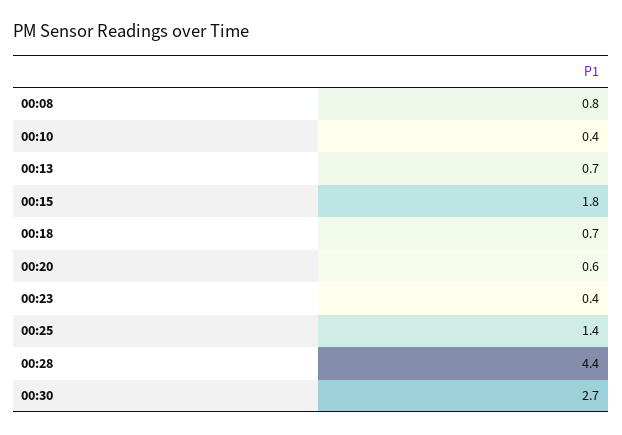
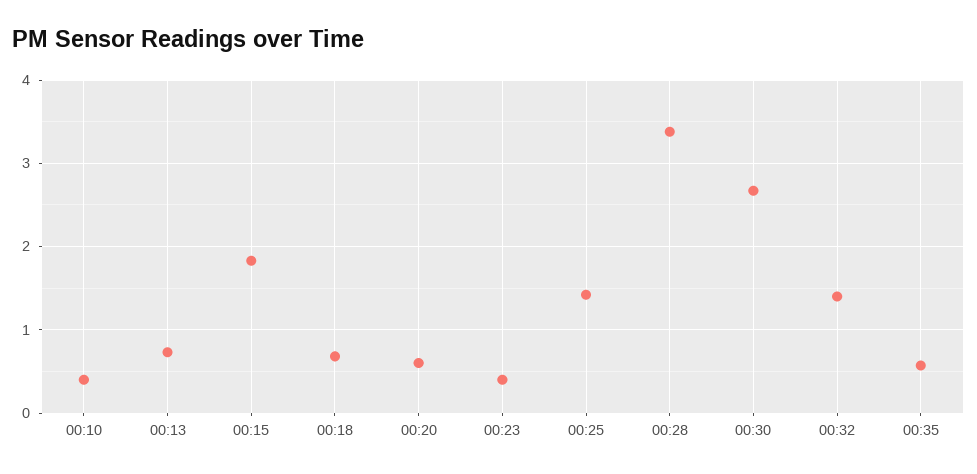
00:08: 0.8 -> none
00:28: 4.4 -> 3.4
00:32: none -> 1.4
00:35: none -> 0.6

